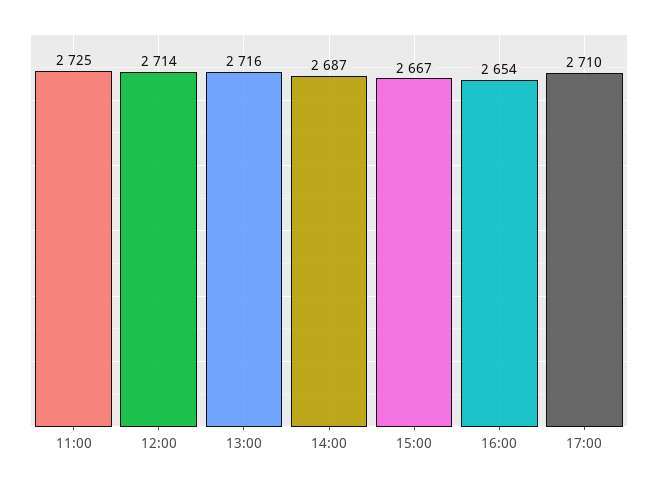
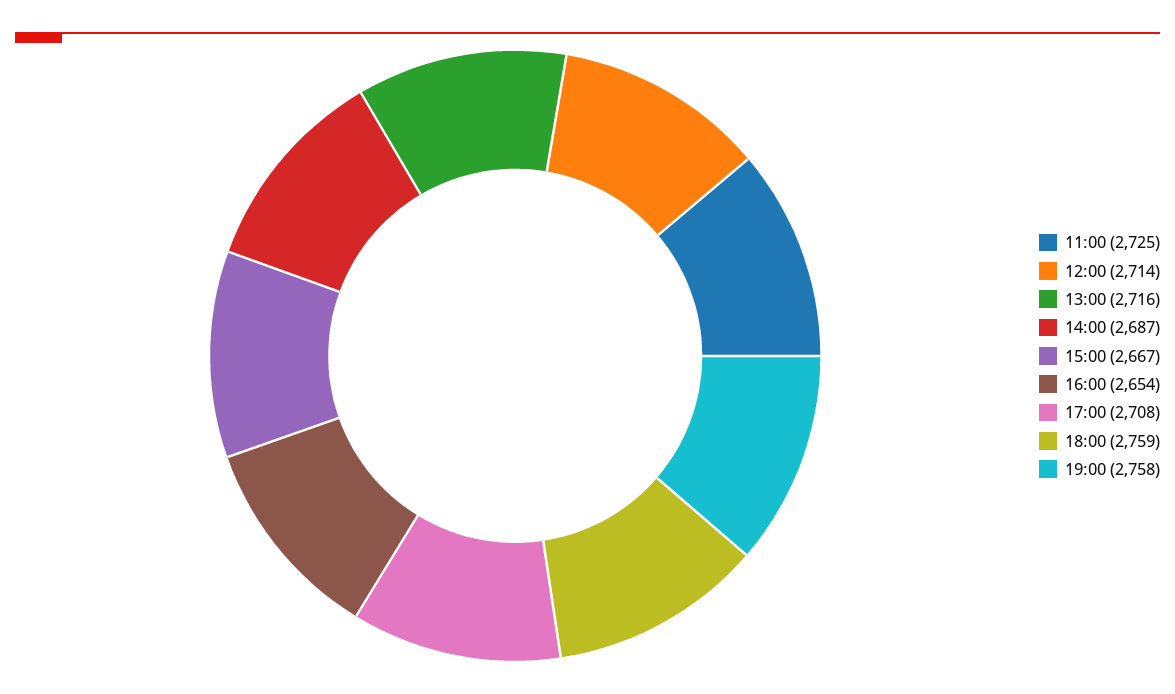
17:00: 2710 -> 2708
18:00: none -> 2759
19:00: none -> 2758

